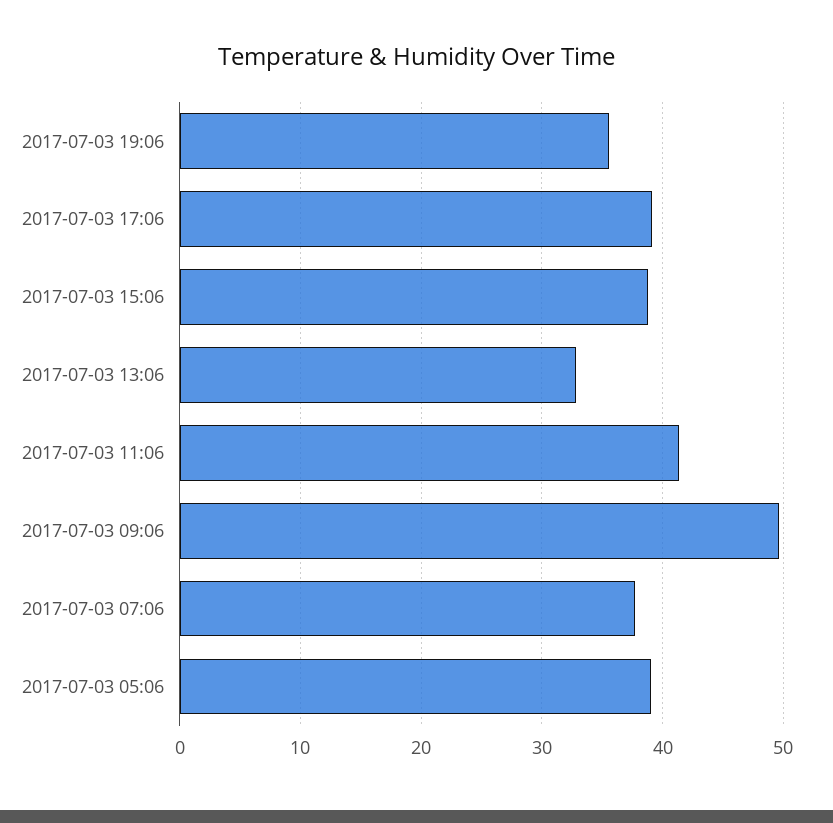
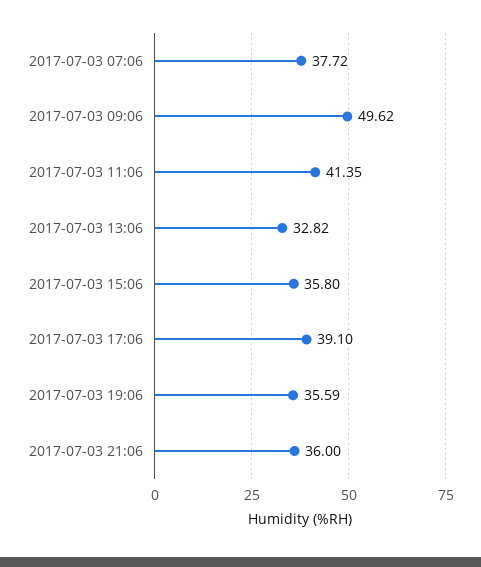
2017-07-03 15:06: 39 -> 35.8
2017-07-03 05:06: 39 -> none
2017-07-03 21:06: none -> 36

